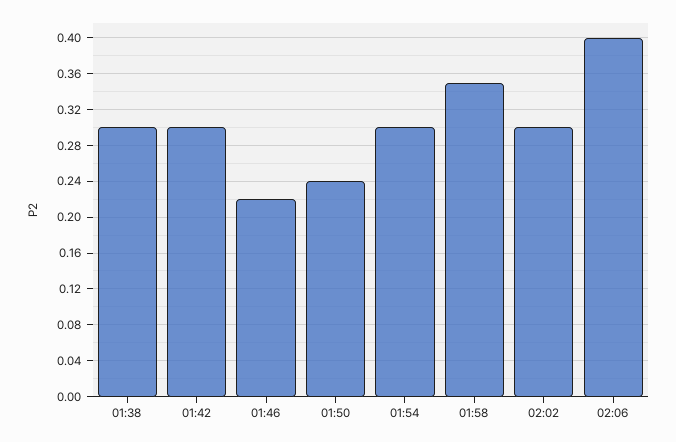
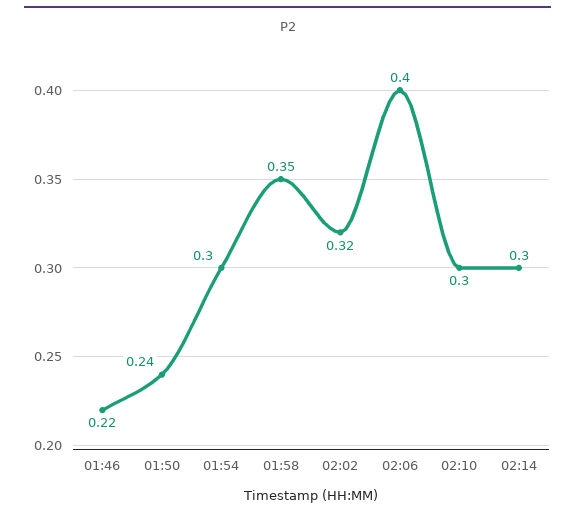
01:38: 0.3 -> none
01:42: 0.3 -> none
02:02: 0.3 -> 0.32
02:10: none -> 0.3
02:14: none -> 0.3

